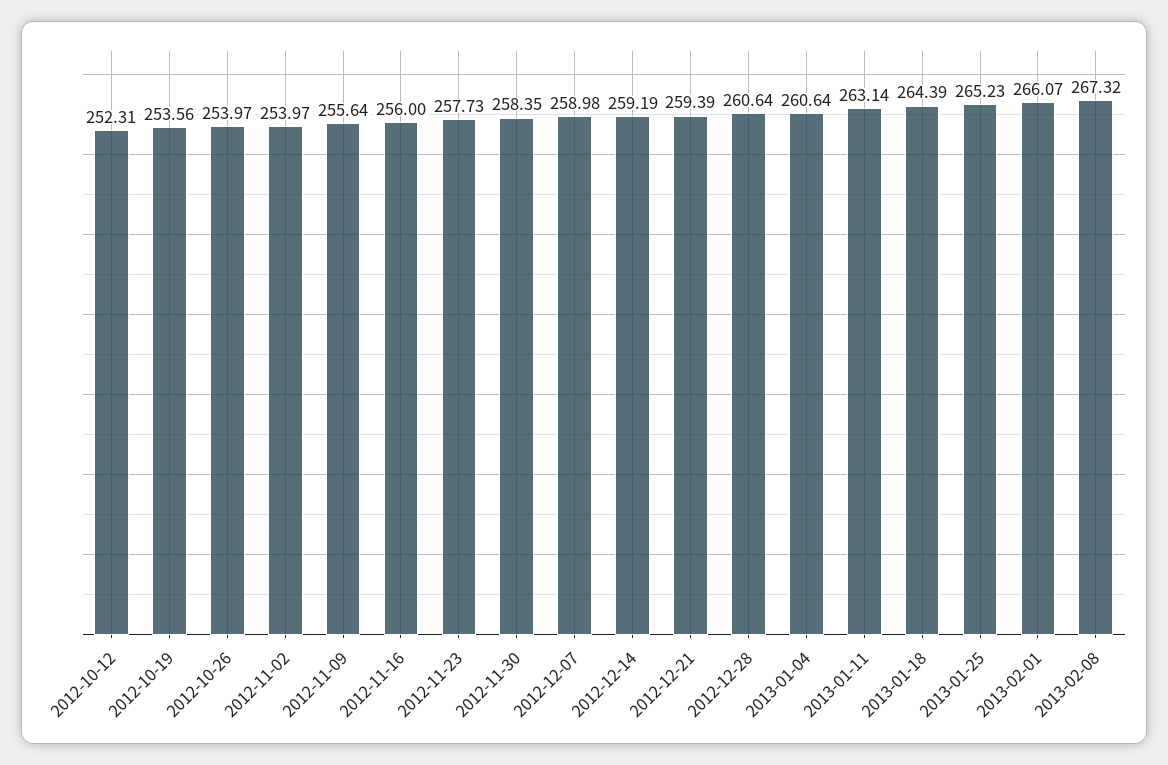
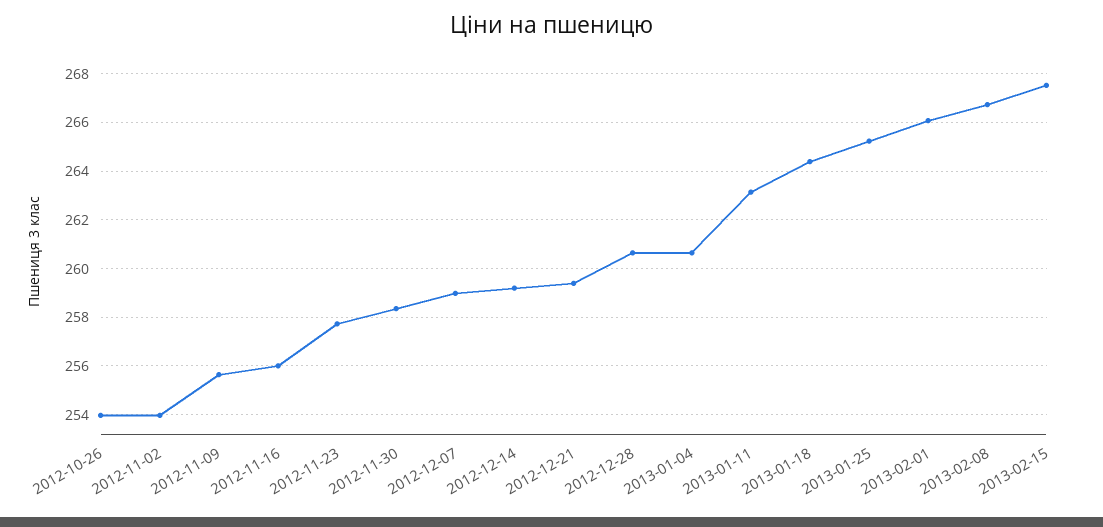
2012-10-12: 252.31 -> none
2012-10-19: 253.56 -> none
2013-02-08: 267.32 -> 266.75
2013-02-15: none -> 267.5

